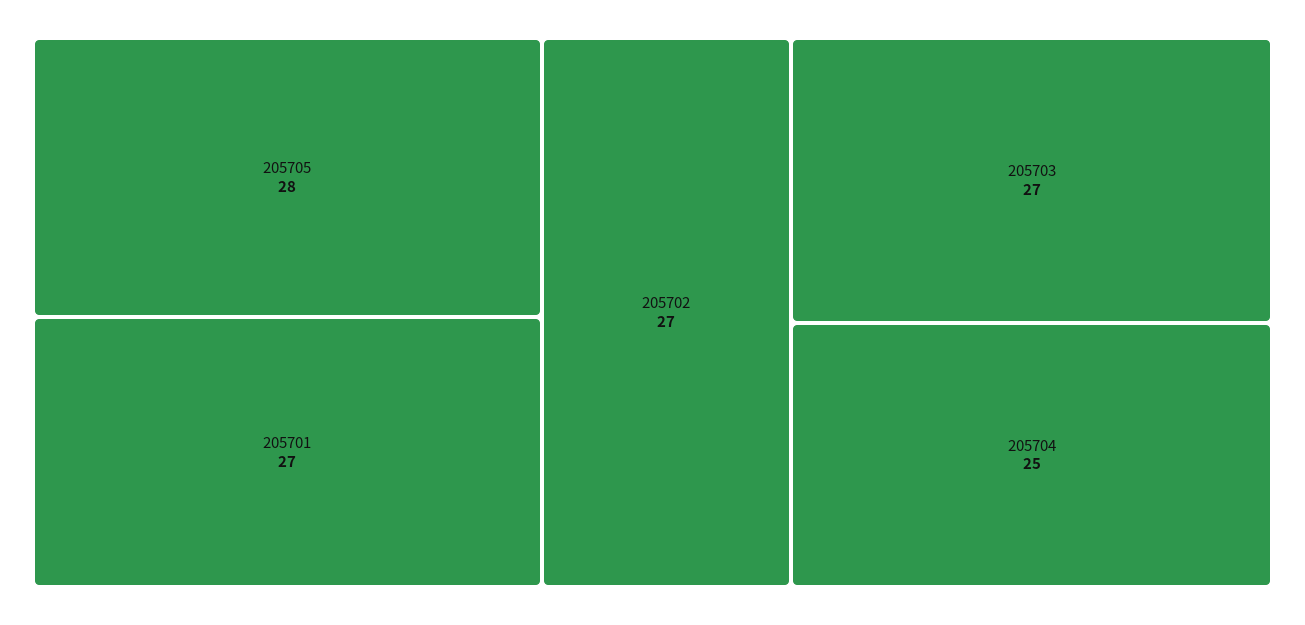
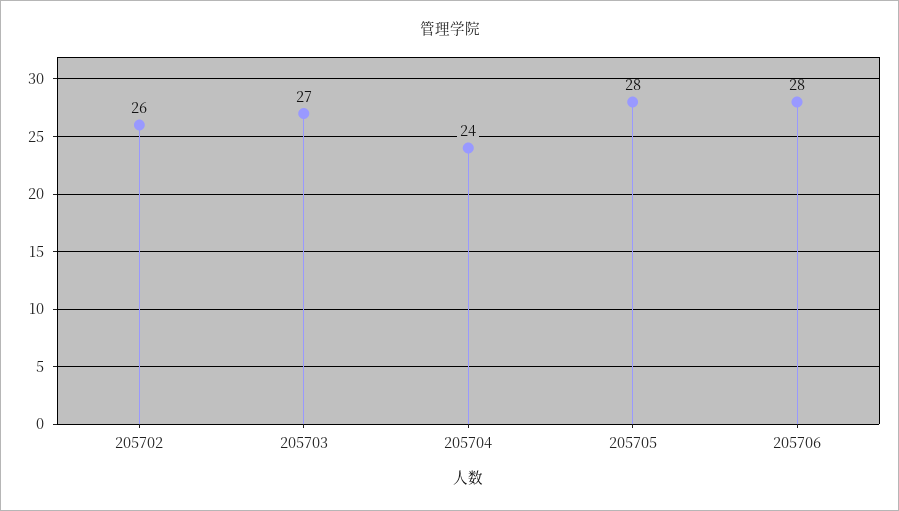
205701: 27 -> none
205702: 27 -> 26
205704: 25 -> 24
205706: none -> 28

